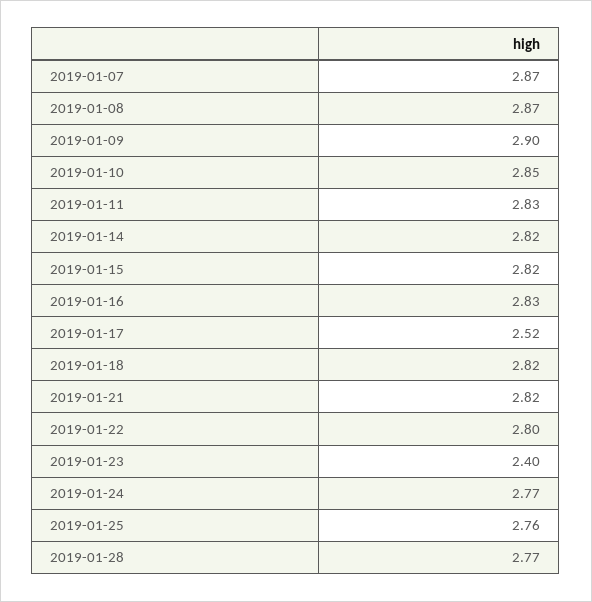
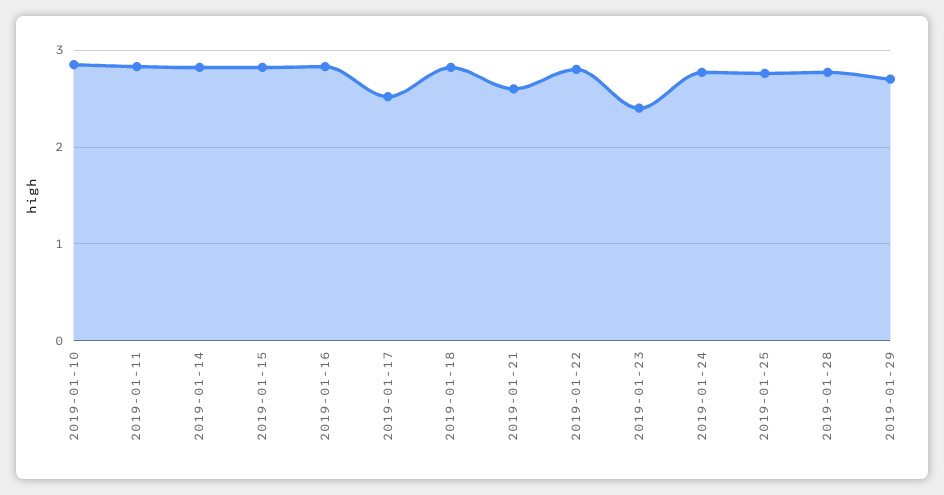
2019-01-07: 2.87 -> none
2019-01-08: 2.87 -> none
2019-01-09: 2.9 -> none
2019-01-21: 2.82 -> 2.6
2019-01-29: none -> 2.7

